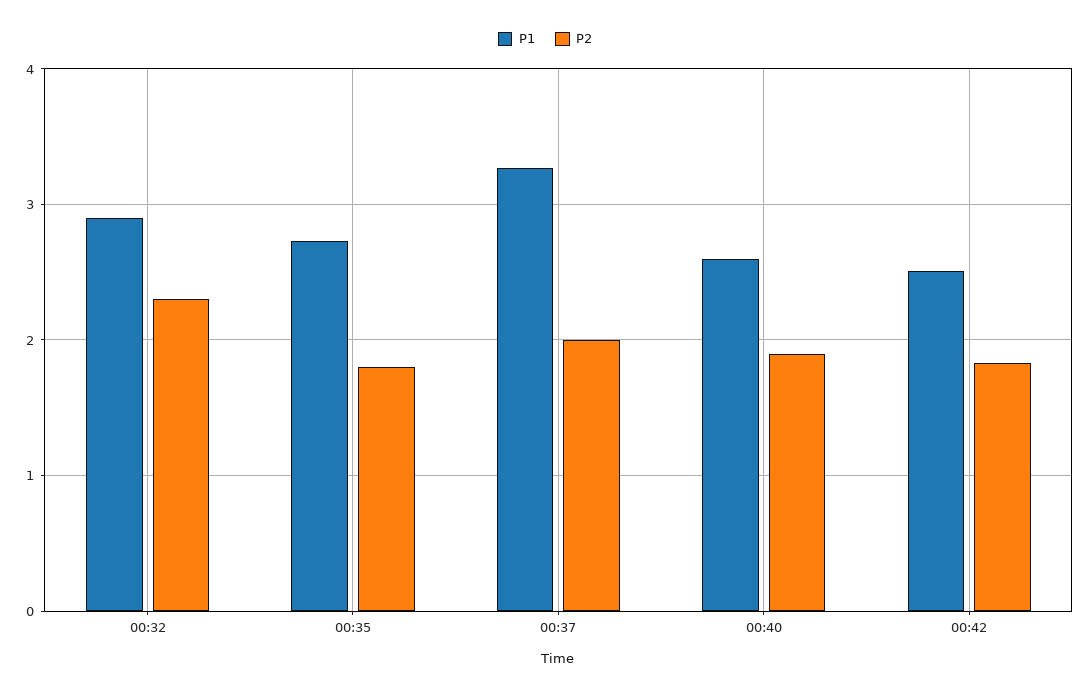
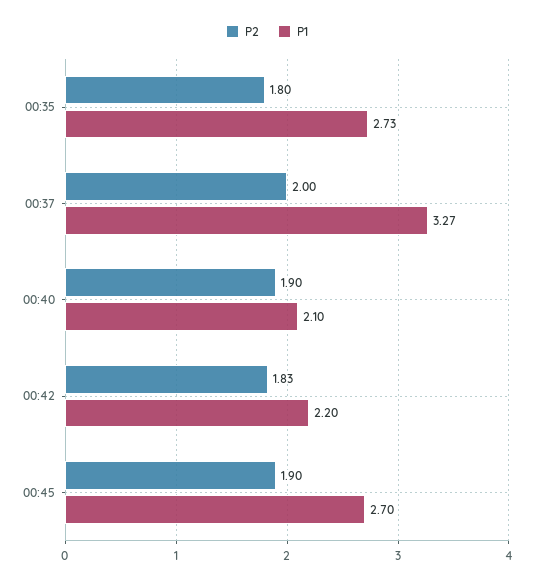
P1, 00:32: 2.9 -> none
P2, 00:32: 2.3 -> none
P1, 00:40: 2.6 -> 2.1
P1, 00:42: 2.5 -> 2.2
P2, 00:45: none -> 1.9
P1, 00:45: none -> 2.7

